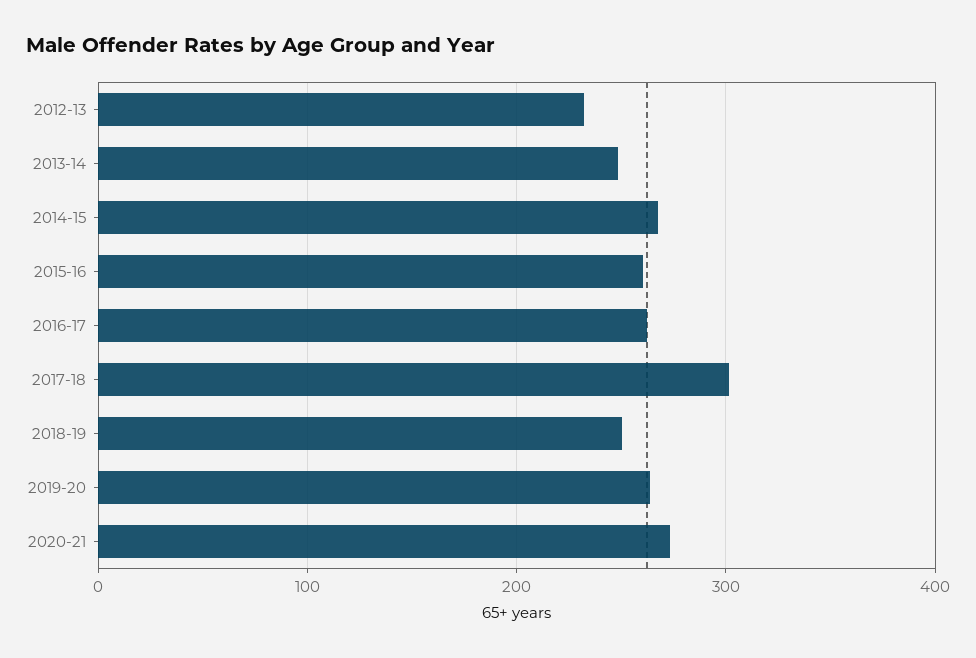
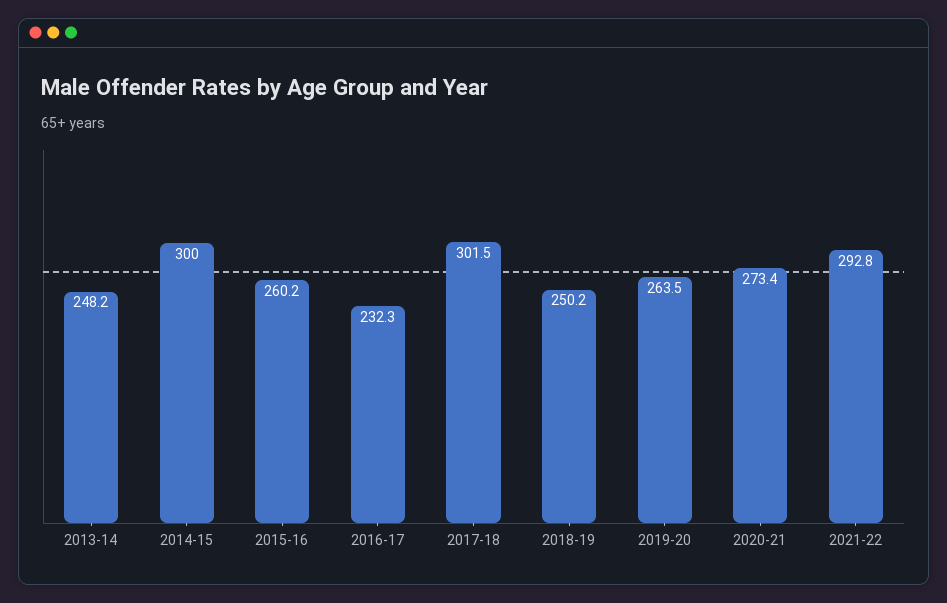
2012-13: 230 -> none
2014-15: 270 -> 300
2016-17: 260 -> 232.3
2021-22: none -> 292.8

